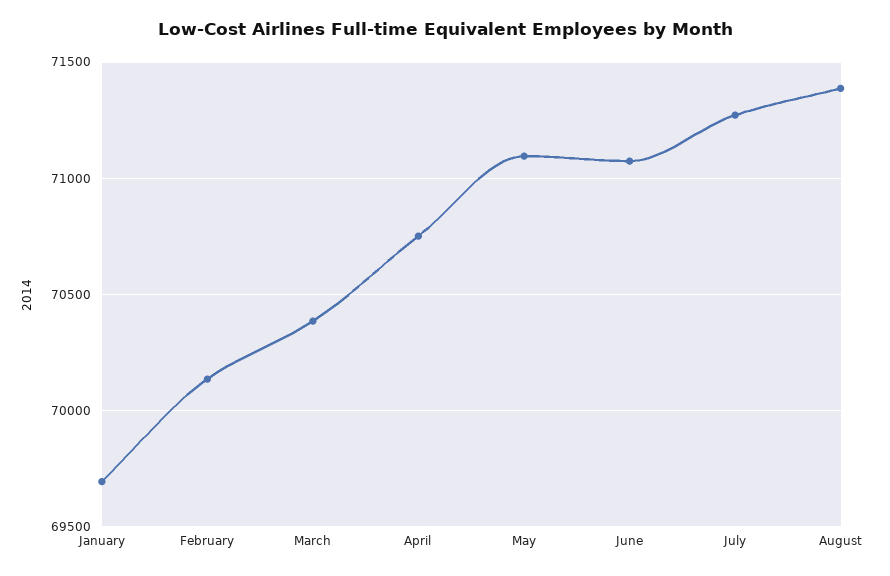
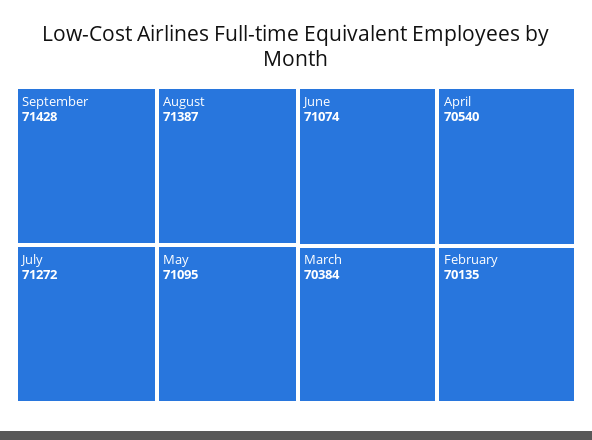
January: 69700 -> none
April: 70750 -> 70540
September: none -> 71428

